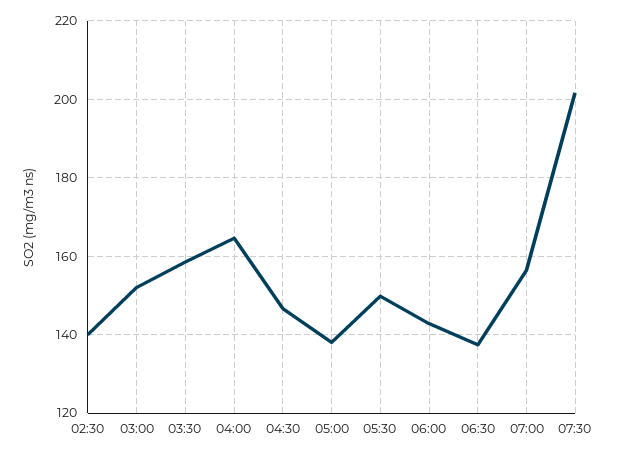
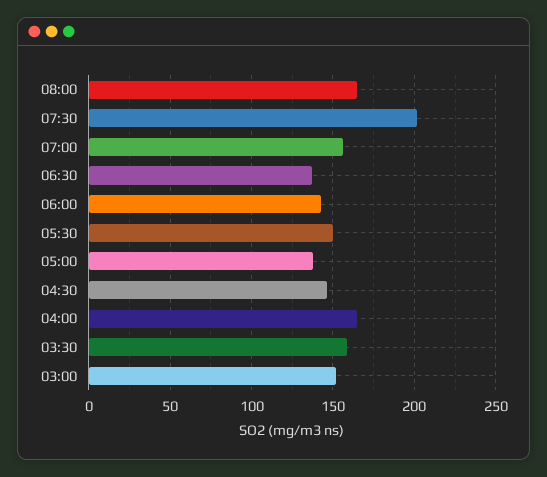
02:30: 140 -> none
08:00: none -> 165

